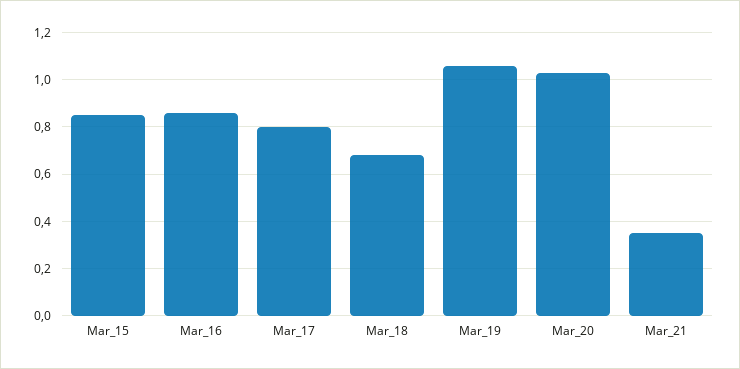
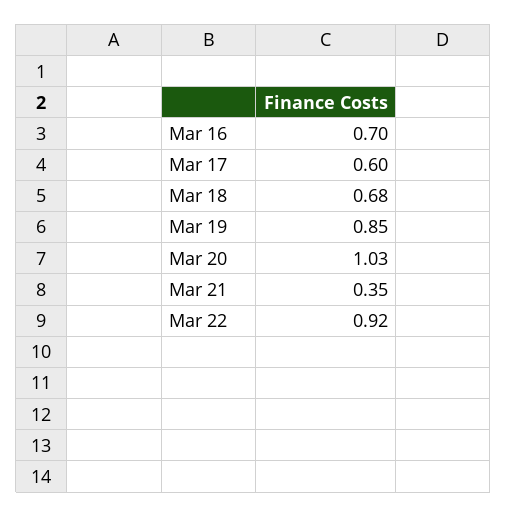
Mar_15: 0.85 -> none
Mar_16: 0.85 -> 0.7
Mar_17: 0.8 -> 0.6
Mar_19: 1.05 -> 0.85
Mar 22: none -> 0.92

